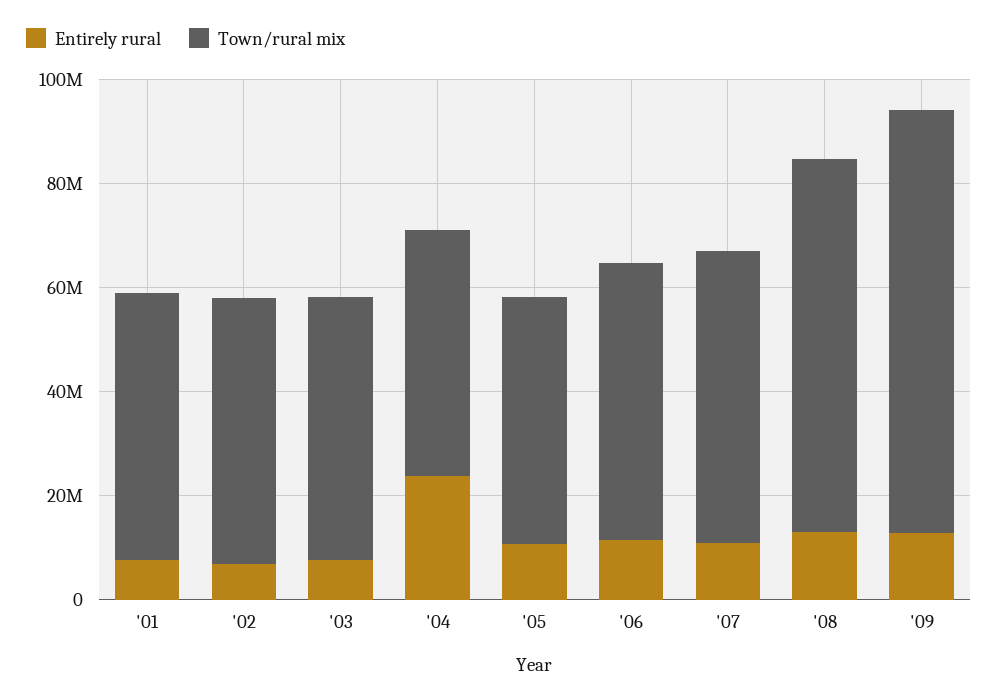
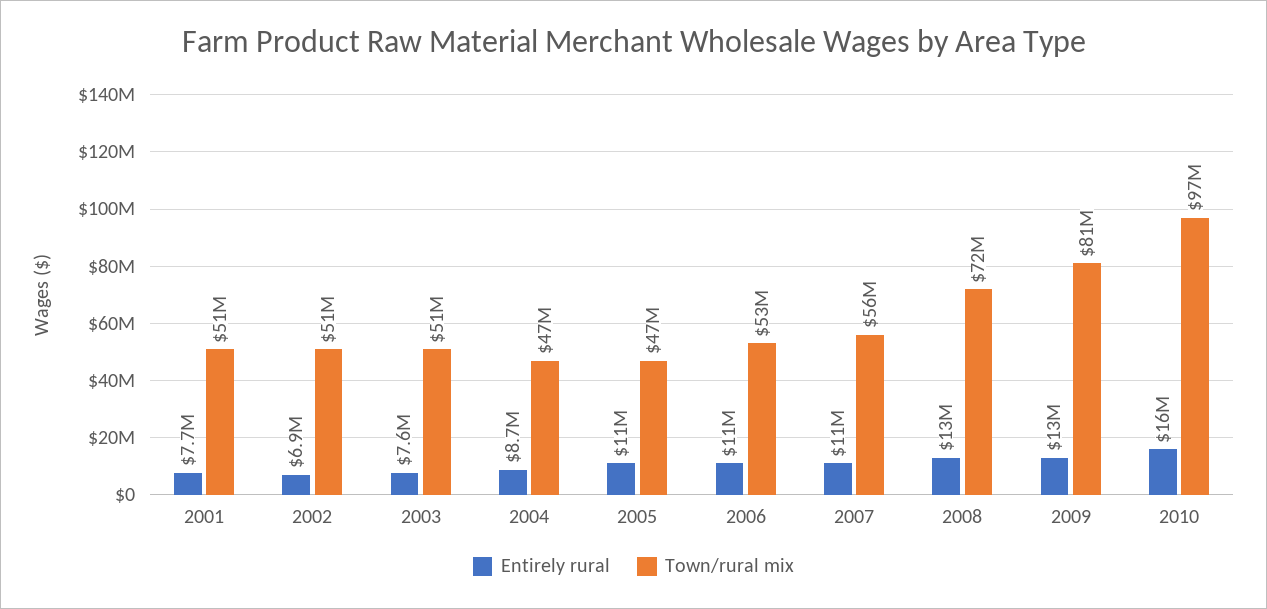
Entirely rural, '04: 25000000 -> 8700000
Entirely rural, 2010: none -> 16000000
Town/rural mix, 2010: none -> 97000000

